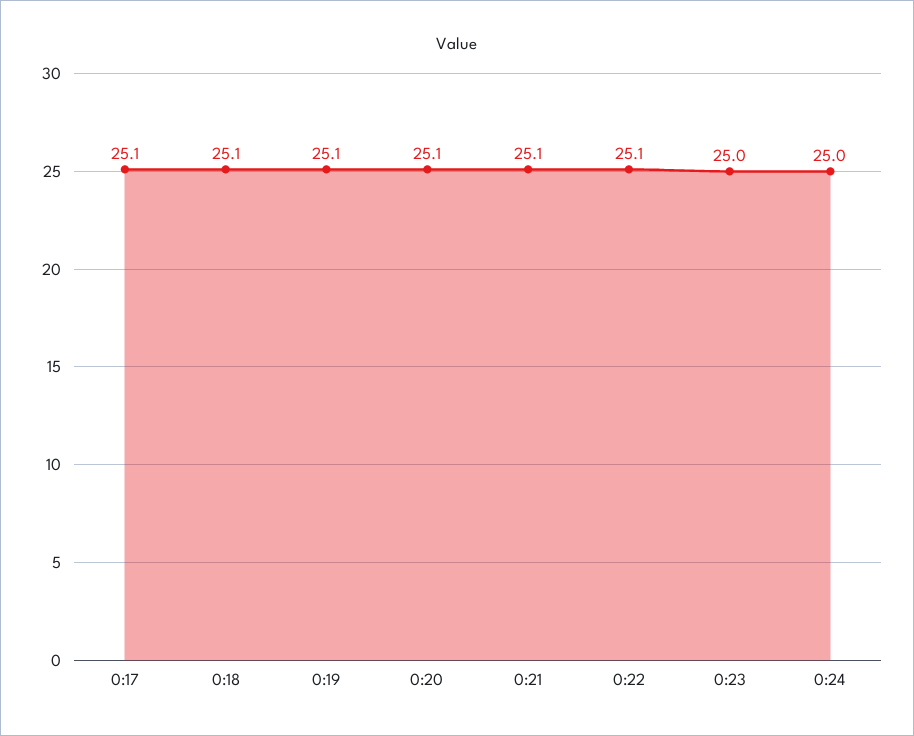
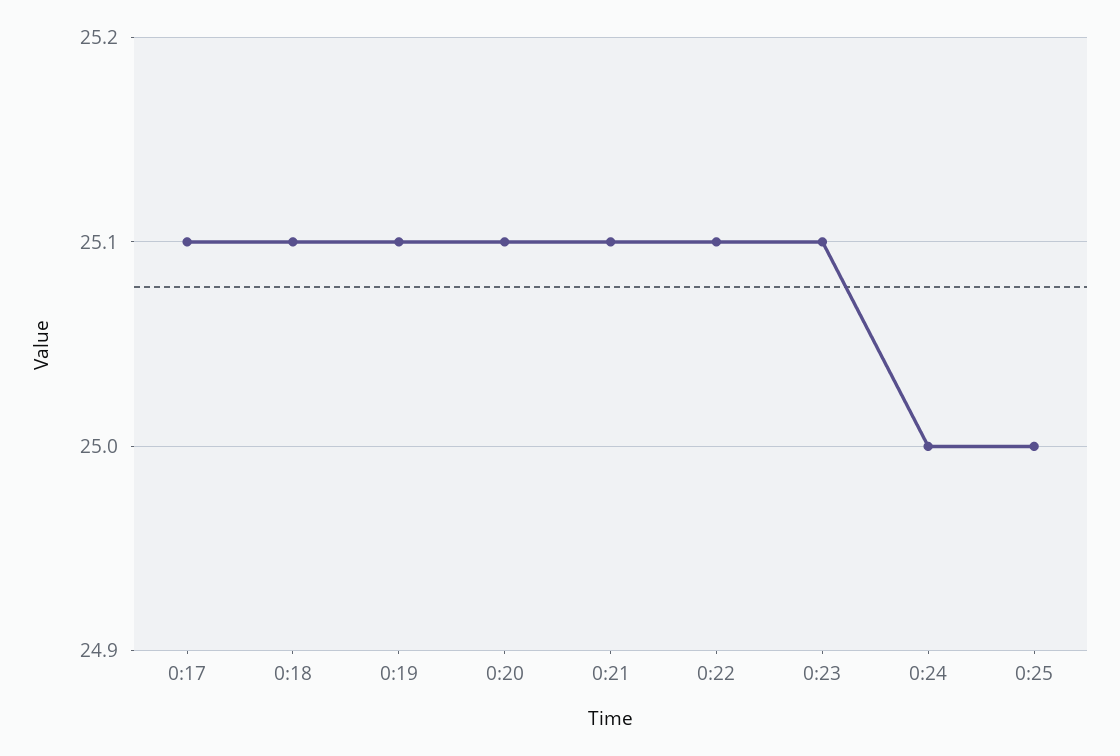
0:23: 25 -> 25.1
0:25: none -> 25

